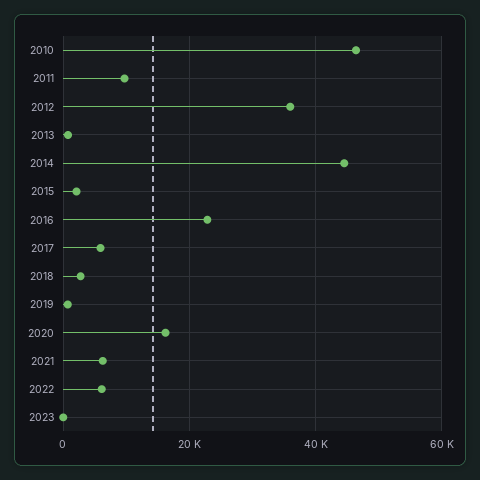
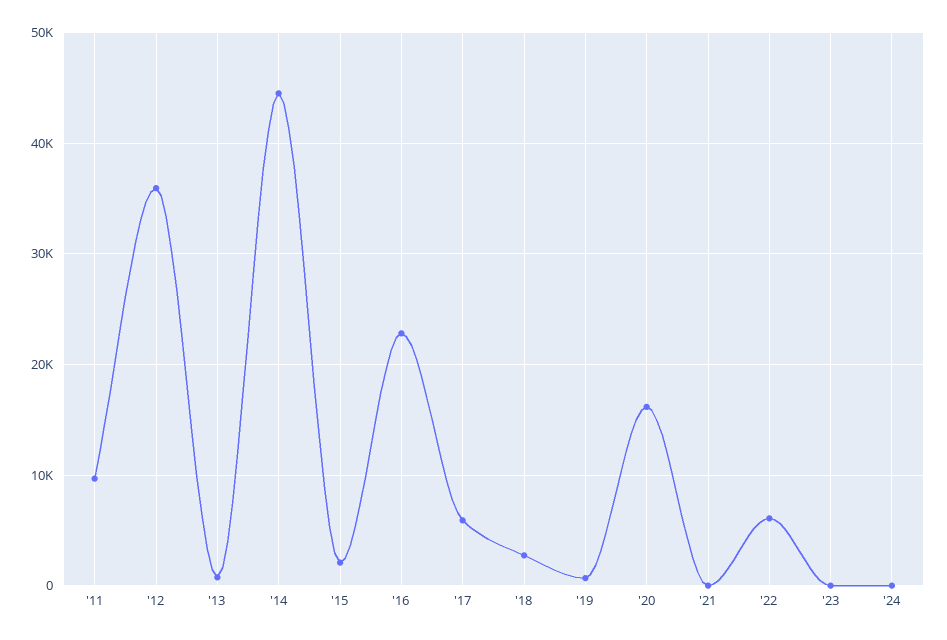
2010: 46000 -> none
2021: 6000 -> 0
'24: none -> 0

